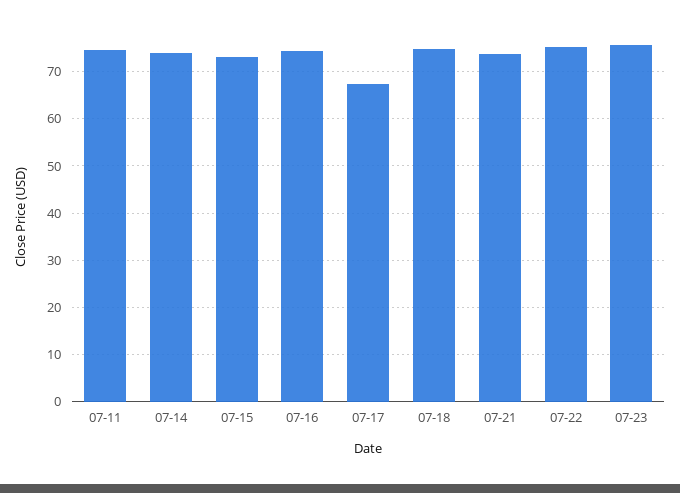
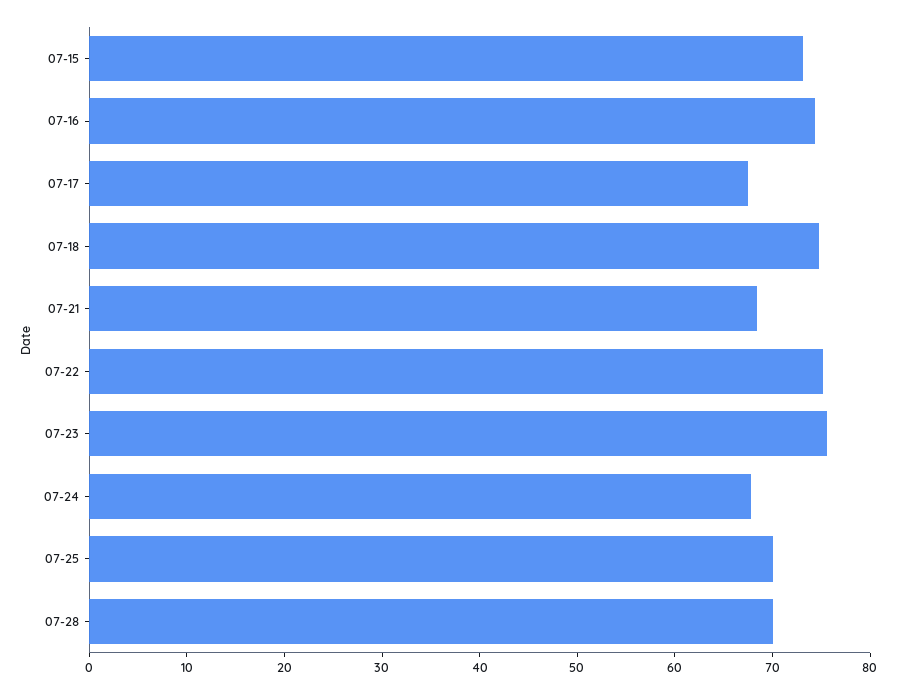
07-11: 74 -> none
07-14: 74 -> none
07-21: 74 -> 68
07-24: none -> 68
07-25: none -> 70
07-28: none -> 70

